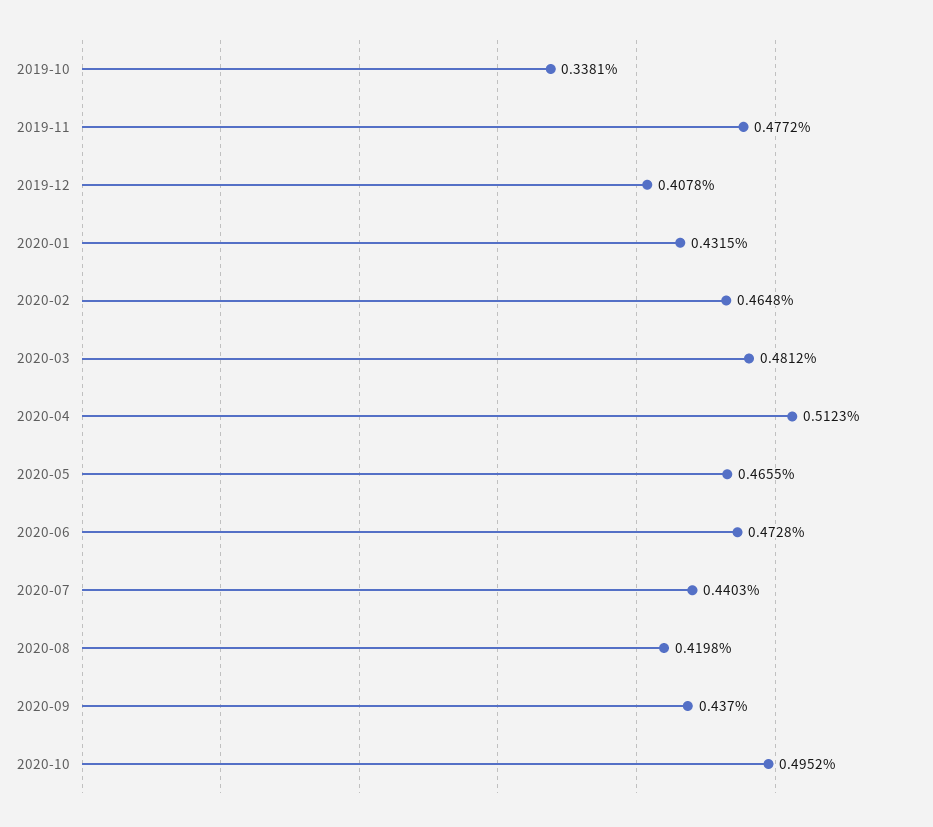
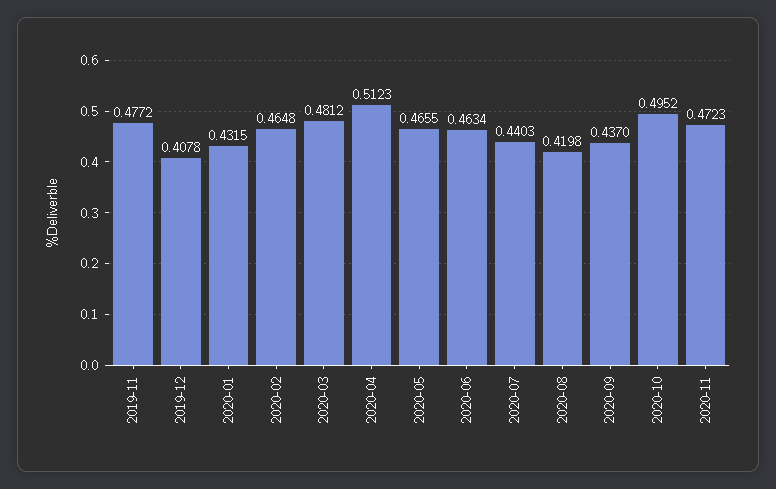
2019-10: 0.3381 -> none
2020-06: 0.4728 -> 0.4634
2020-11: none -> 0.4723

